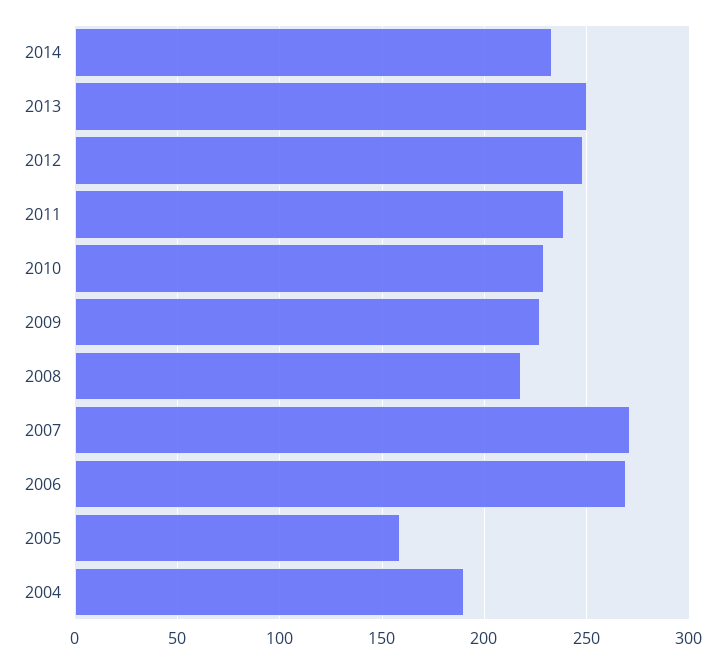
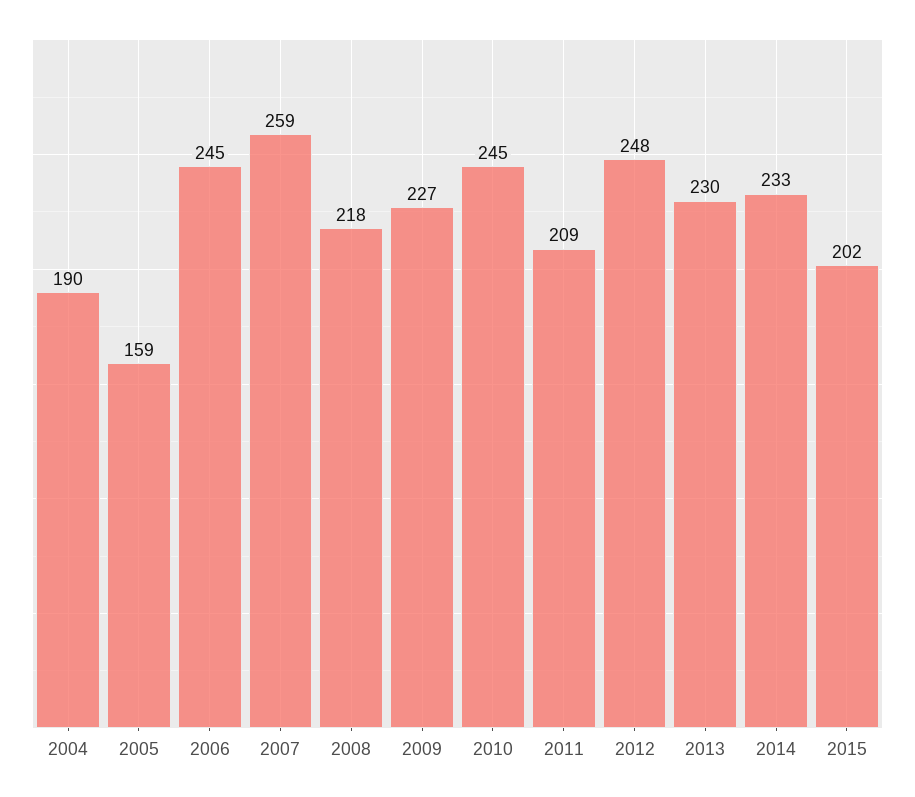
2013: 250 -> 230
2011: 240 -> 209
2010: 230 -> 245
2007: 270 -> 259
2006: 270 -> 245
2015: none -> 202

